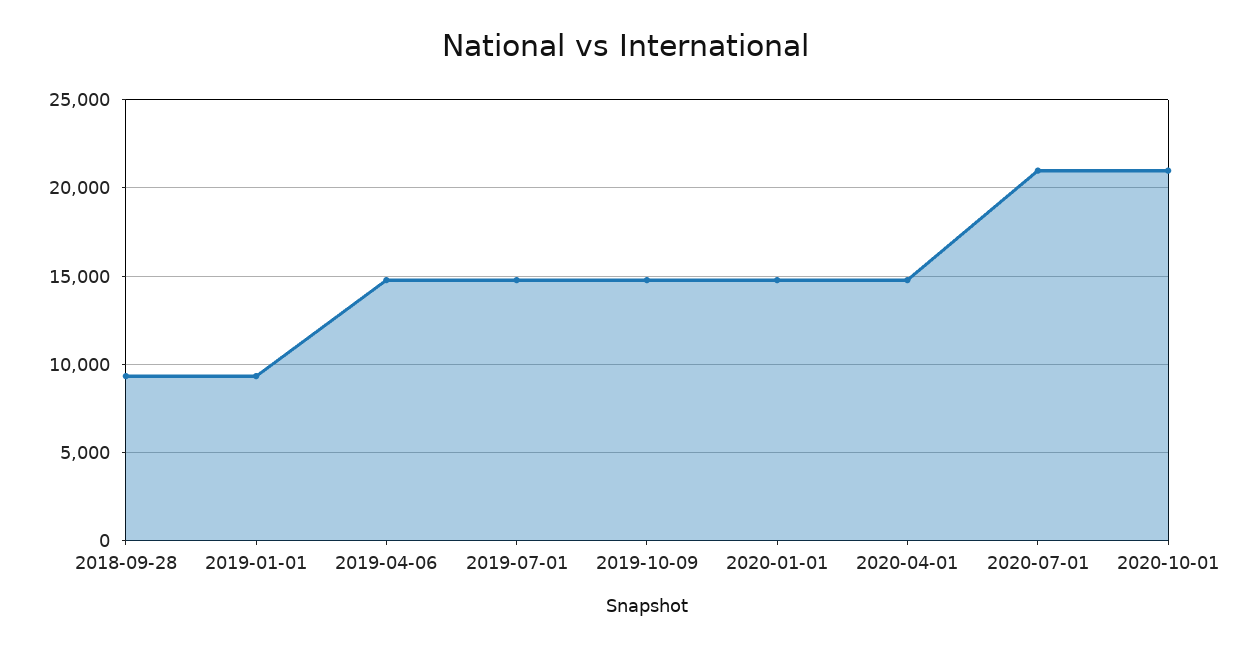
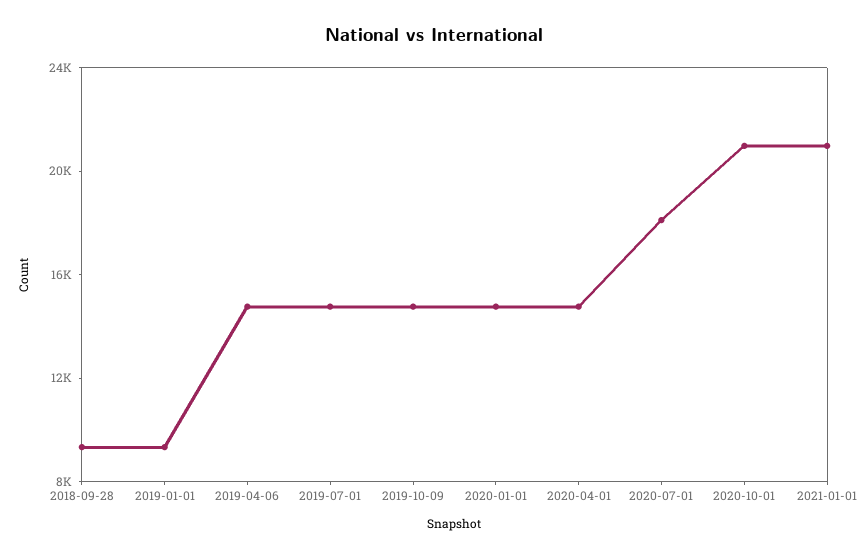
2020-07-01: 21000 -> 18000
2021-01-01: none -> 21000

